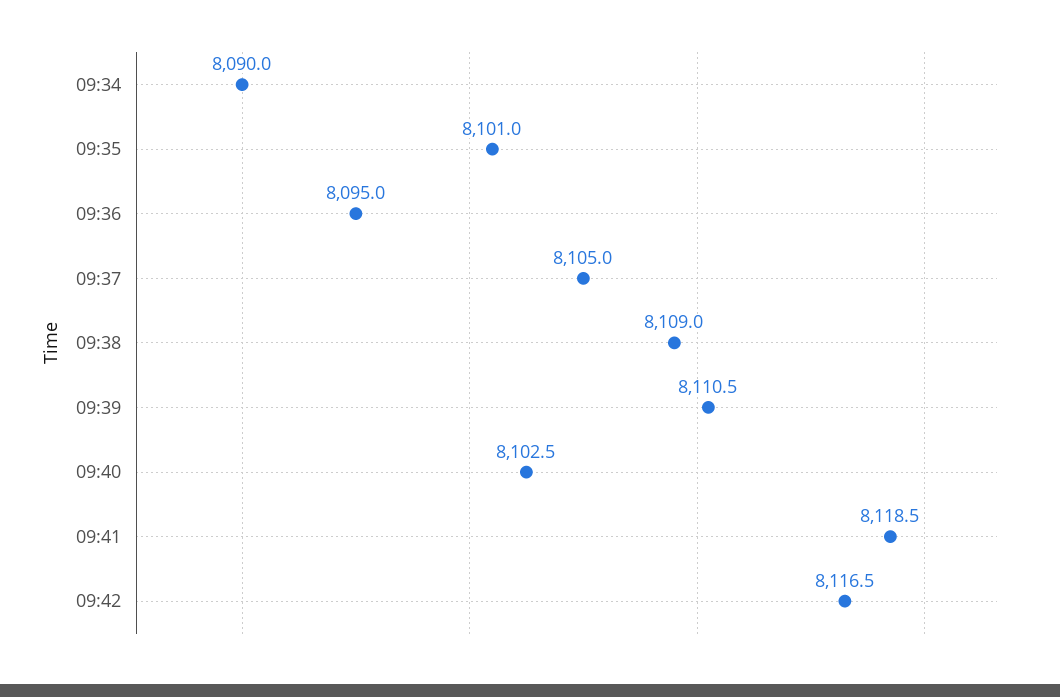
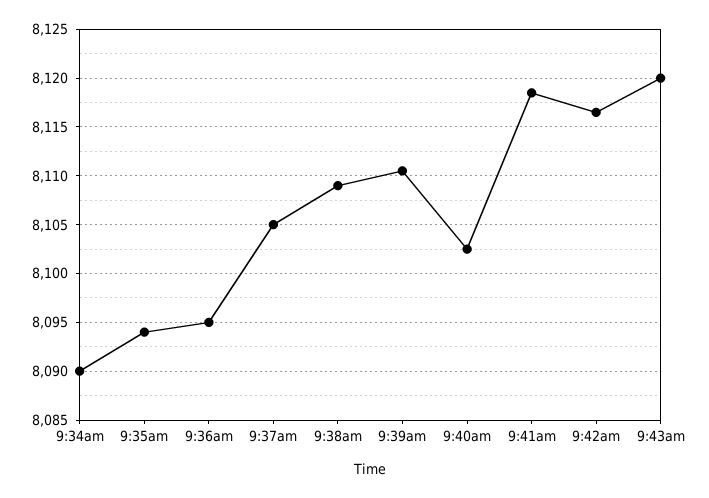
09:35: 8101 -> 8094
9:43am: none -> 8120

